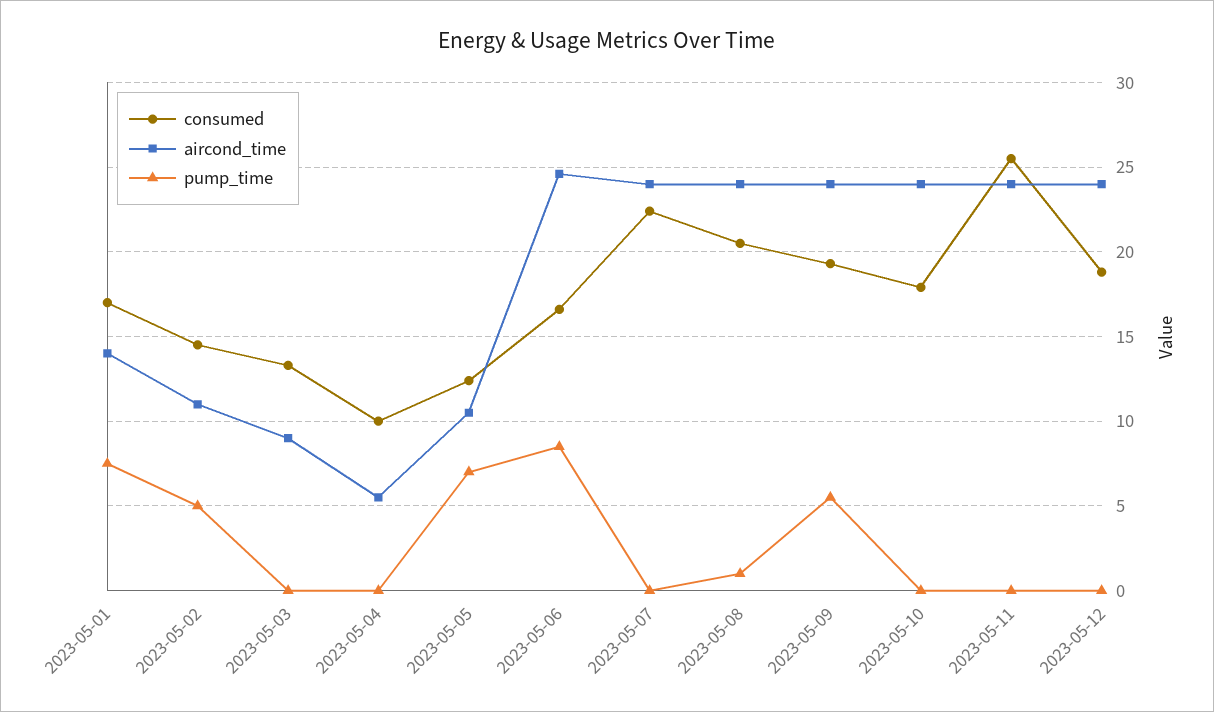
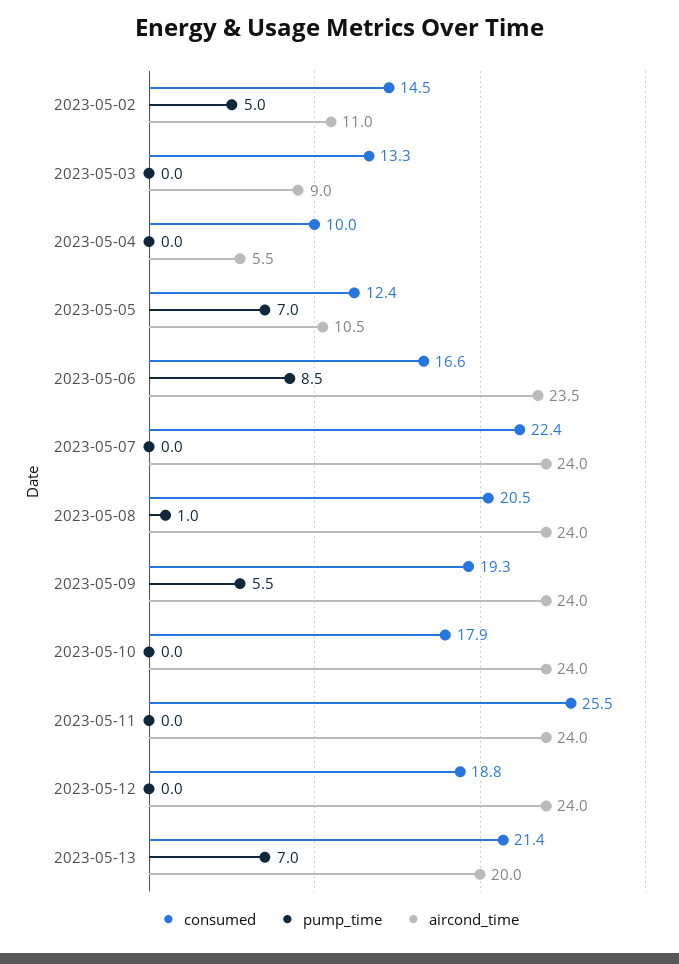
consumed, 2023-05-01: 17 -> none
aircond_time, 2023-05-01: 14 -> none
pump_time, 2023-05-01: 7.5 -> none
aircond_time, 2023-05-06: 24.5 -> 23.5
consumed, 2023-05-13: none -> 21.4
pump_time, 2023-05-13: none -> 7
aircond_time, 2023-05-13: none -> 20

